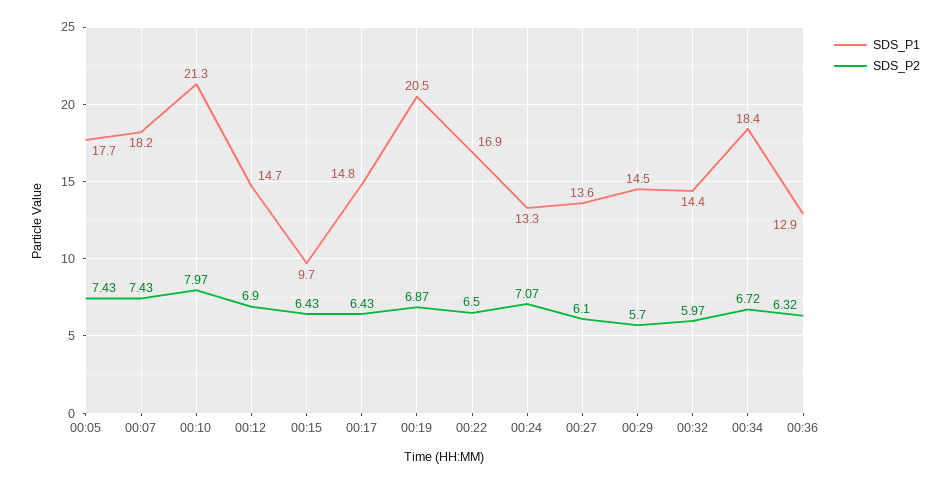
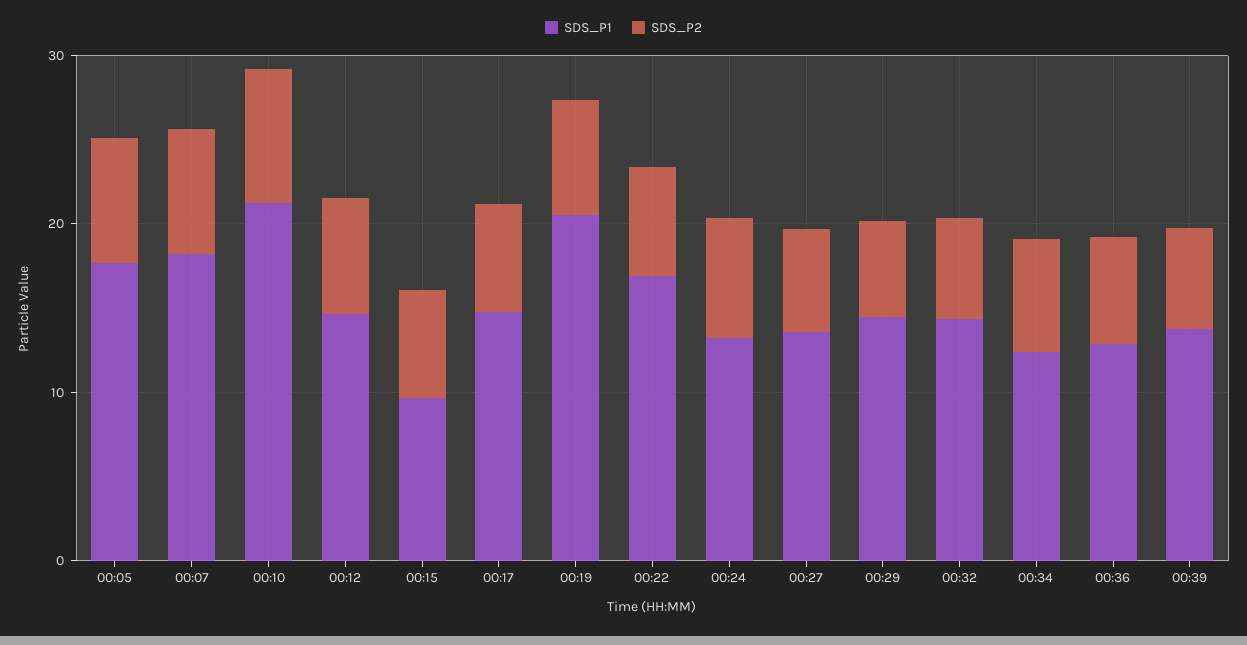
SDS_P1, 00:34: 18.4 -> 12
SDS_P1, 00:39: none -> 14
SDS_P2, 00:39: none -> 6

